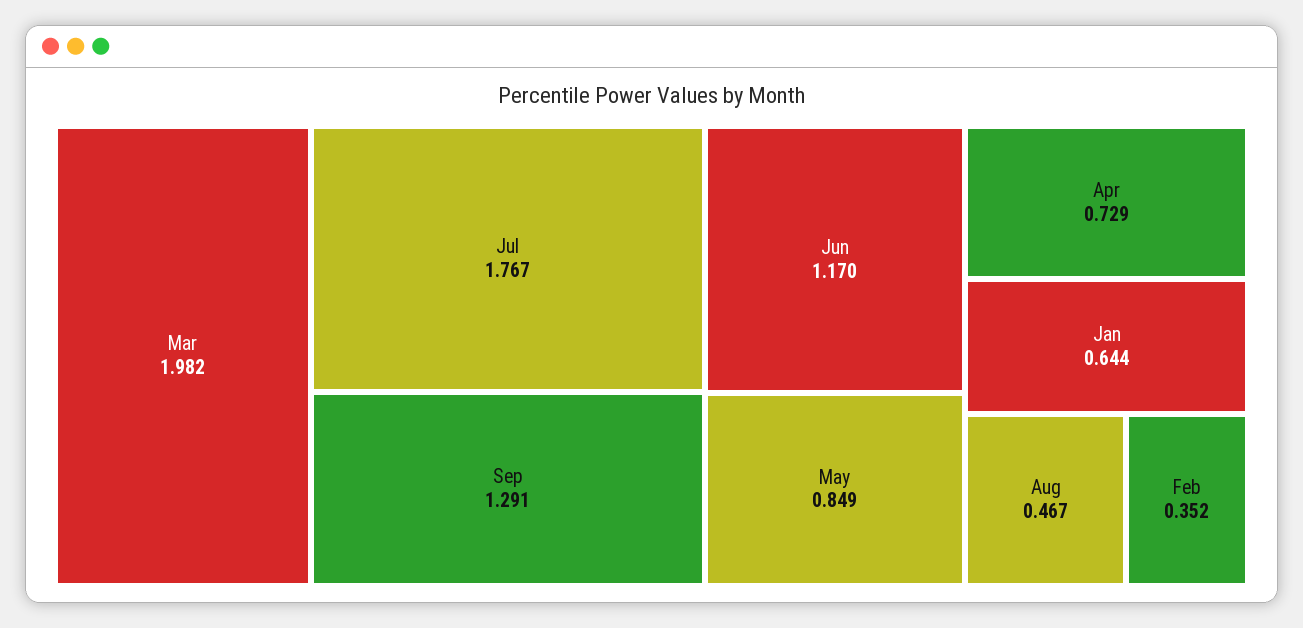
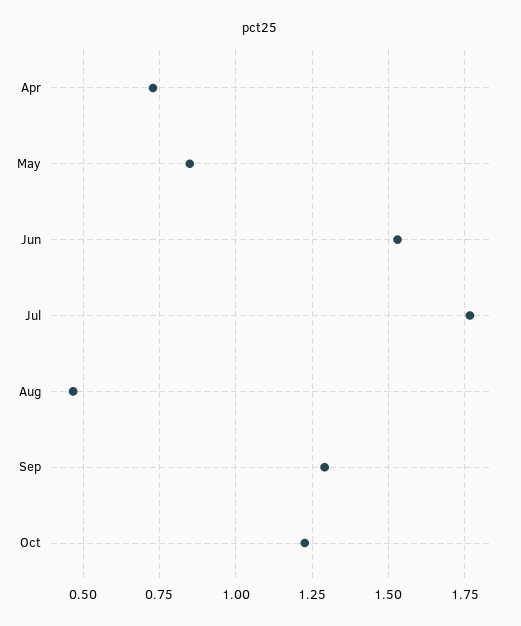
Mar: 1.982 -> none
Jun: 1.17 -> 1.525
Jan: 0.644 -> none
Feb: 0.352 -> none
Oct: none -> 1.225

